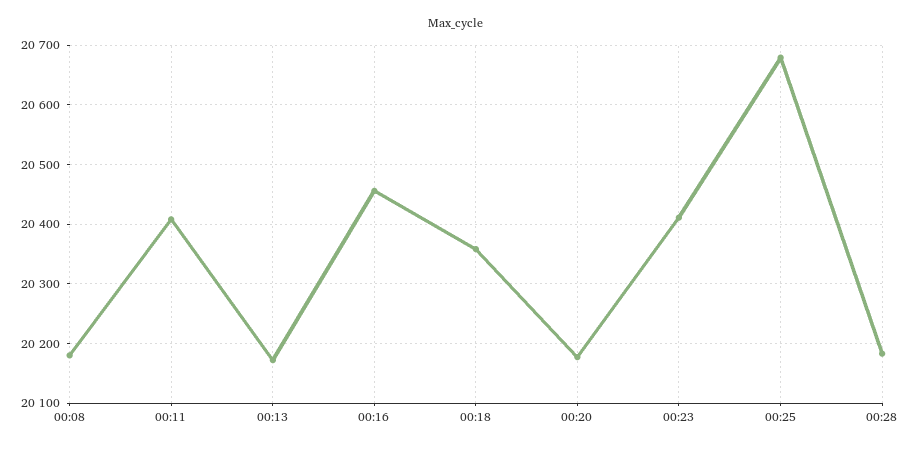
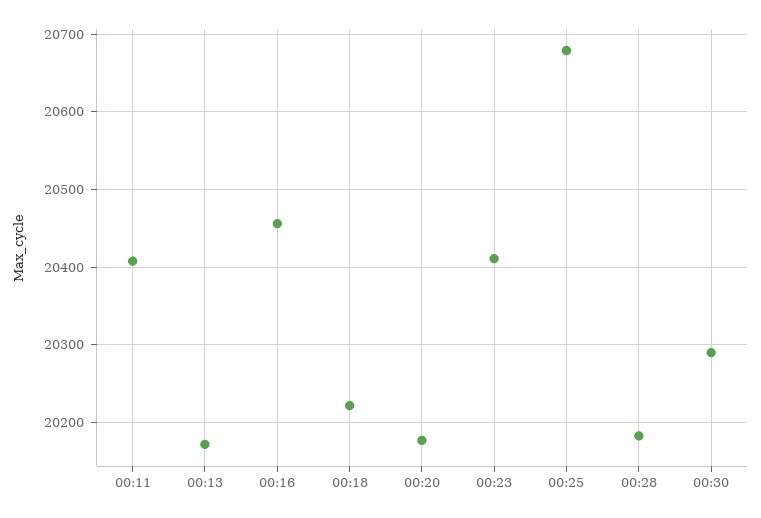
00:08: 20180 -> none
00:18: 20360 -> 20220
00:30: none -> 20290

